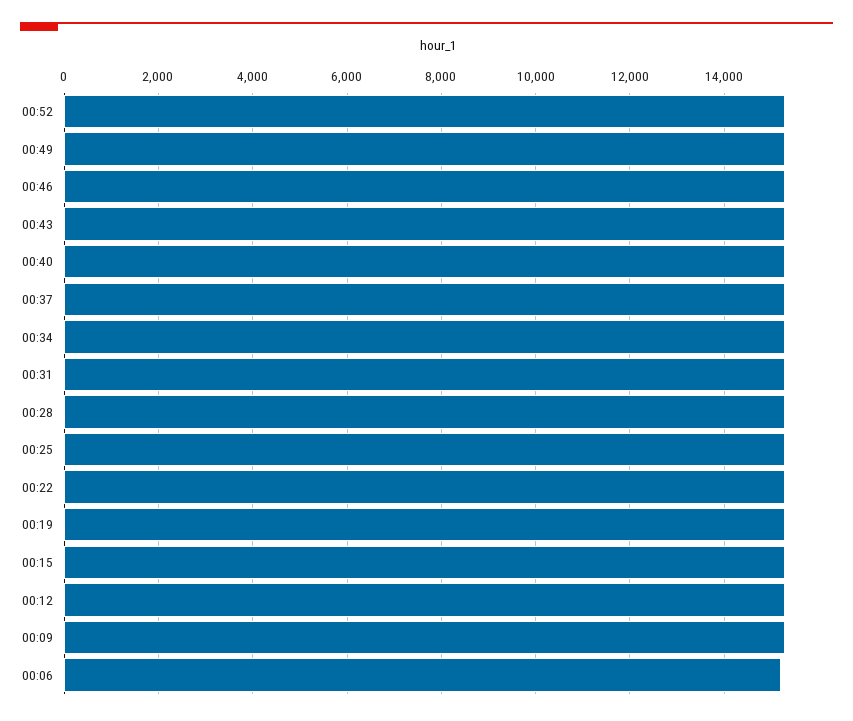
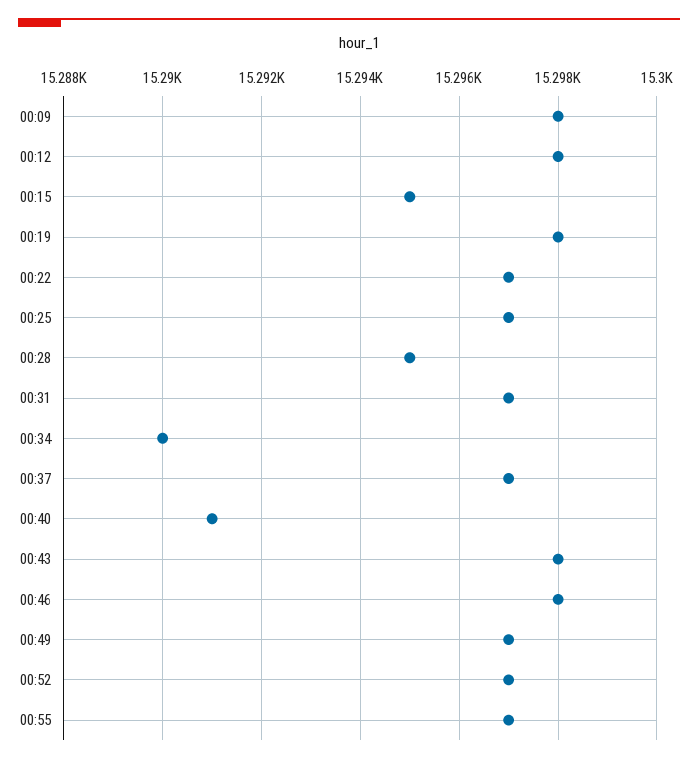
00:06: 15200 -> none
00:55: none -> 15297

